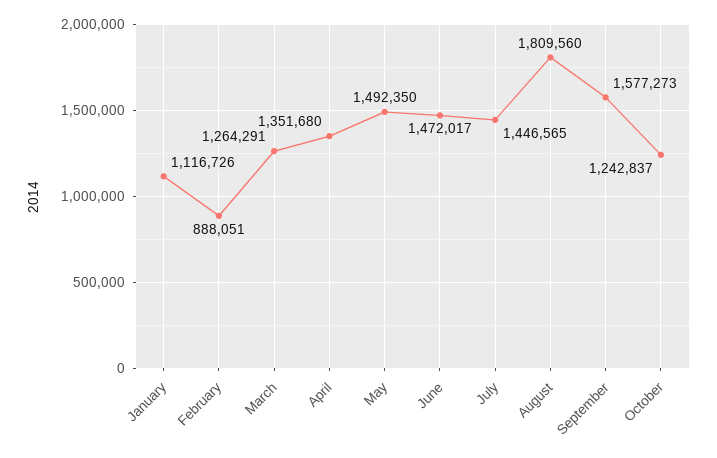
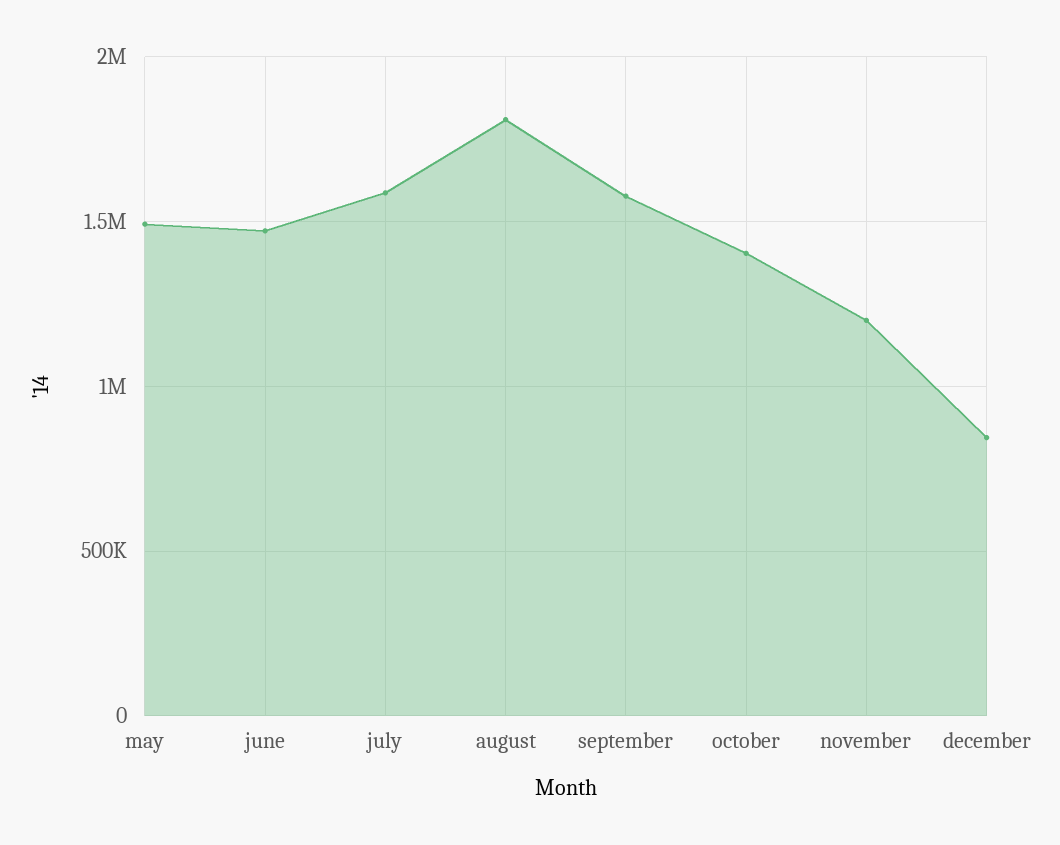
January: 1116726 -> none
February: 888051 -> none
March: 1264291 -> none
April: 1351680 -> none
July: 1446565 -> 1600000
October: 1242837 -> 1400000
november: none -> 1200000
december: none -> 850000

